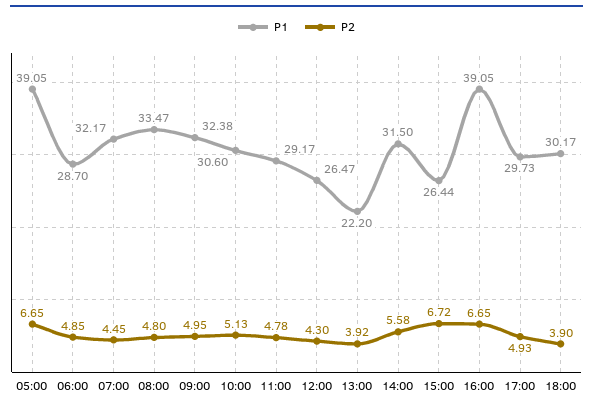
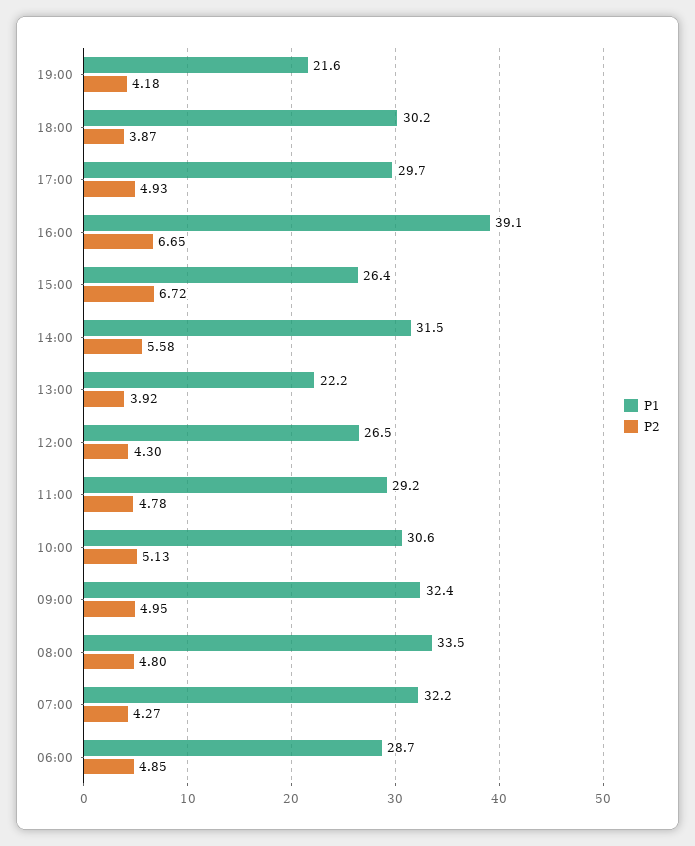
P1, 05:00: 39.05 -> none
P2, 05:00: 6.65 -> none
P2, 07:00: 4.45 -> 4.27
P2, 18:00: 3.9 -> 3.87
P1, 19:00: none -> 21.6
P2, 19:00: none -> 4.18

